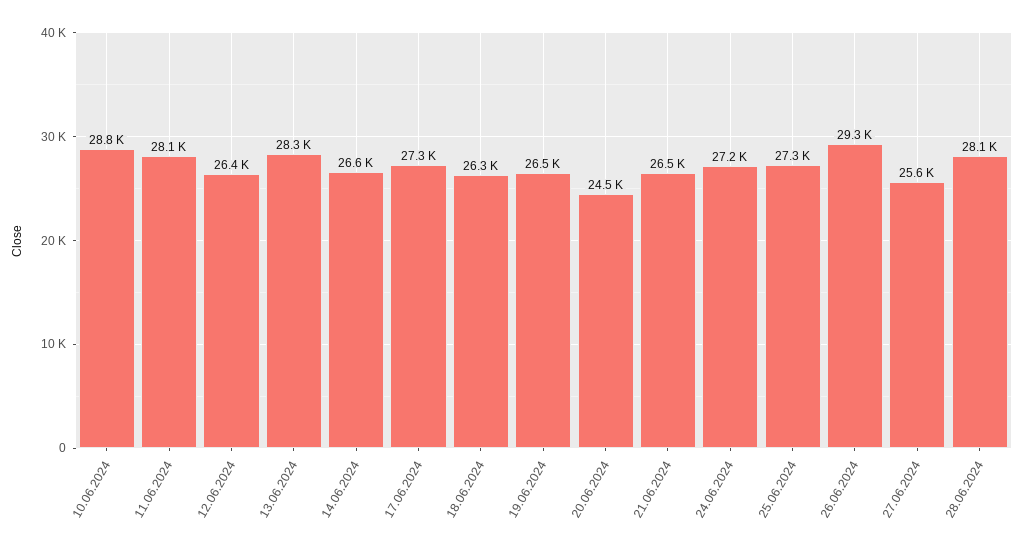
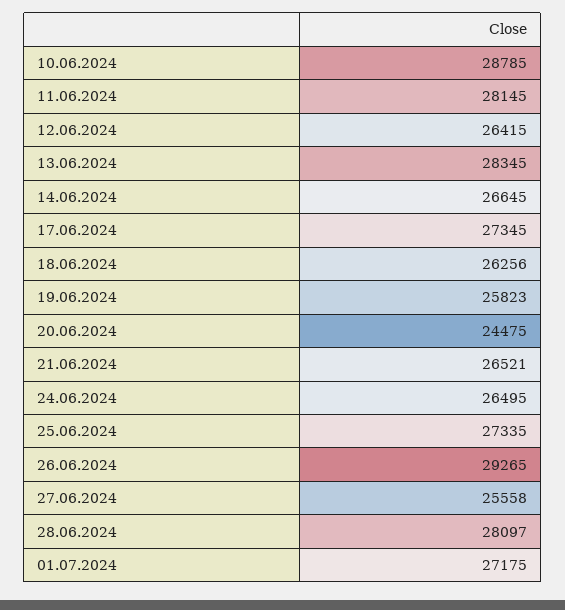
19.06.2024: 26500 -> 25823
24.06.2024: 27200 -> 26495
01.07.2024: none -> 27175

